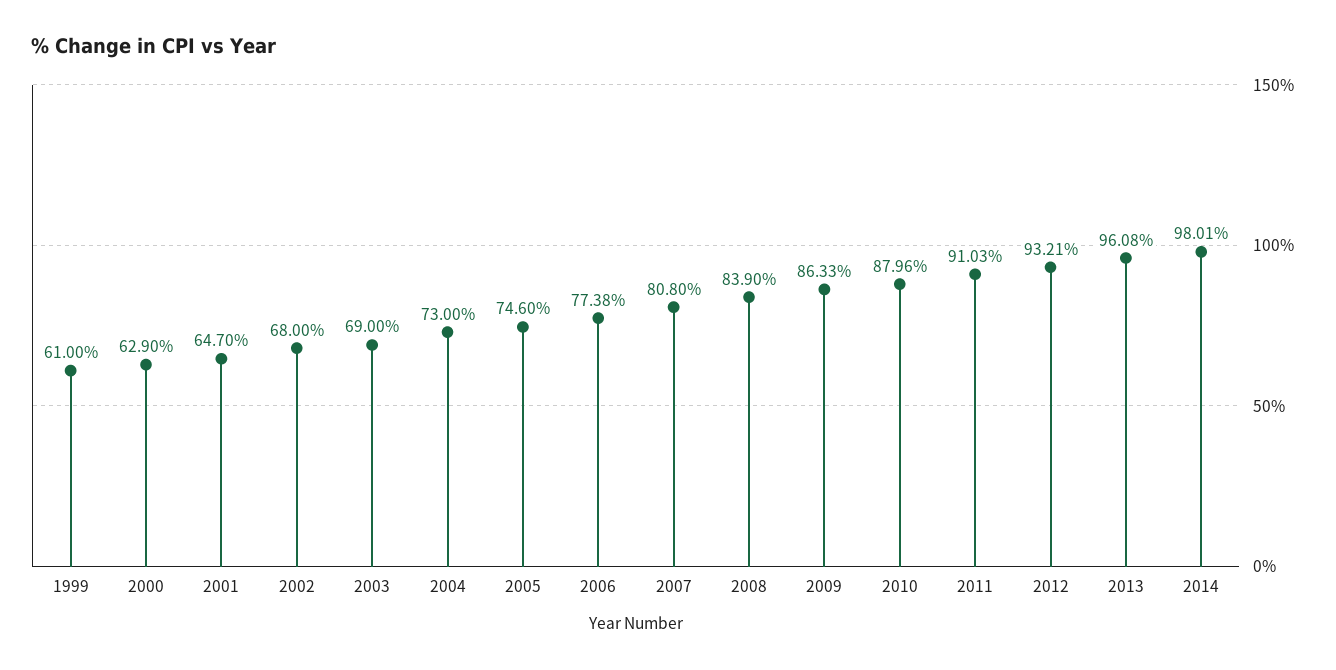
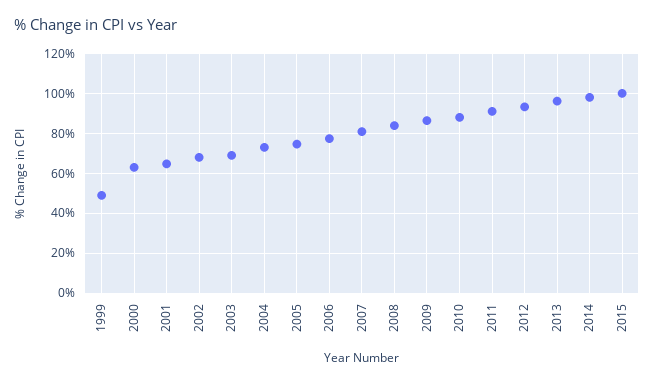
1999: 61 -> 50
2015: none -> 100

